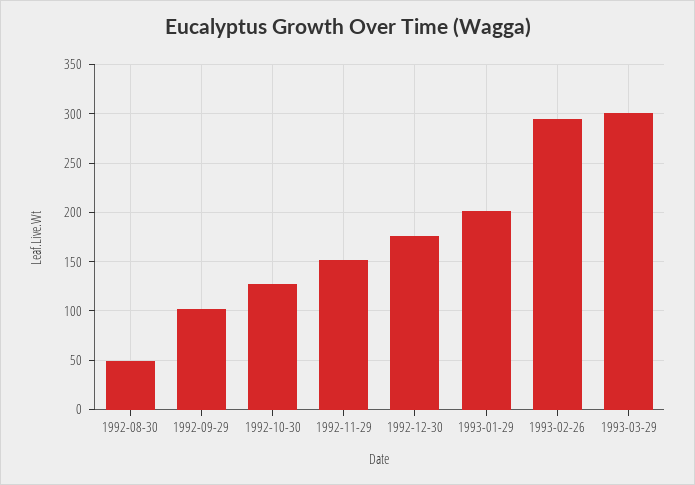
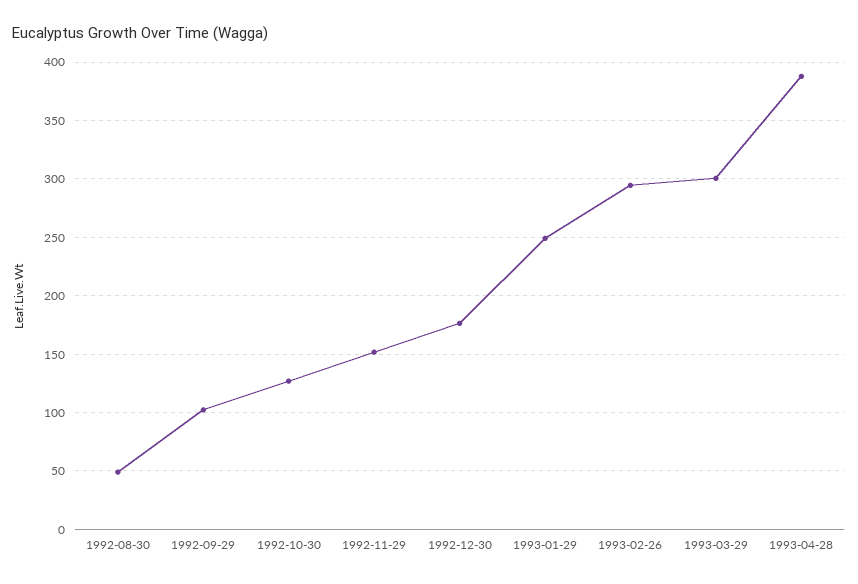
1993-01-29: 200 -> 250
1993-04-28: none -> 390

